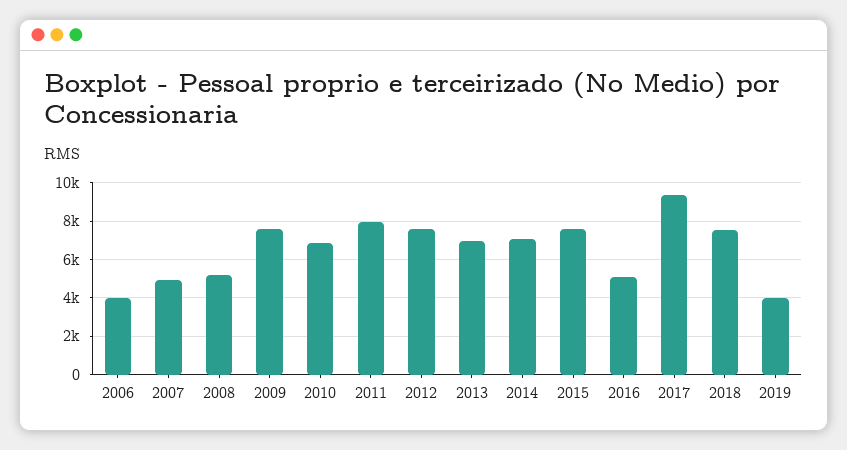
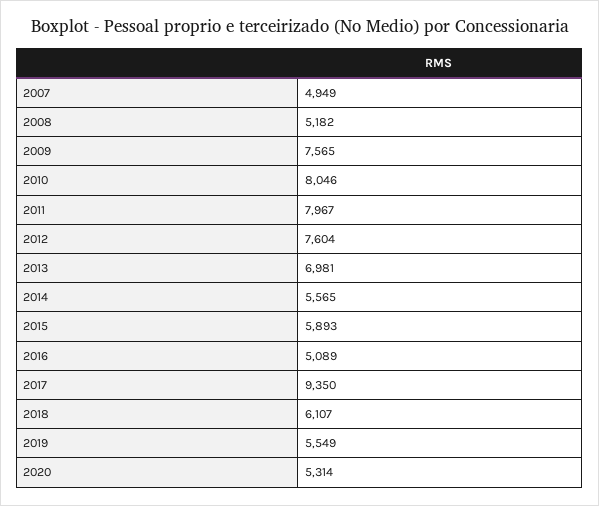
2006: 4000 -> none
2010: 7000 -> 8046
2014: 7000 -> 5565
2015: 7500 -> 5893
2018: 7500 -> 6107
2019: 4000 -> 5549
2020: none -> 5314

